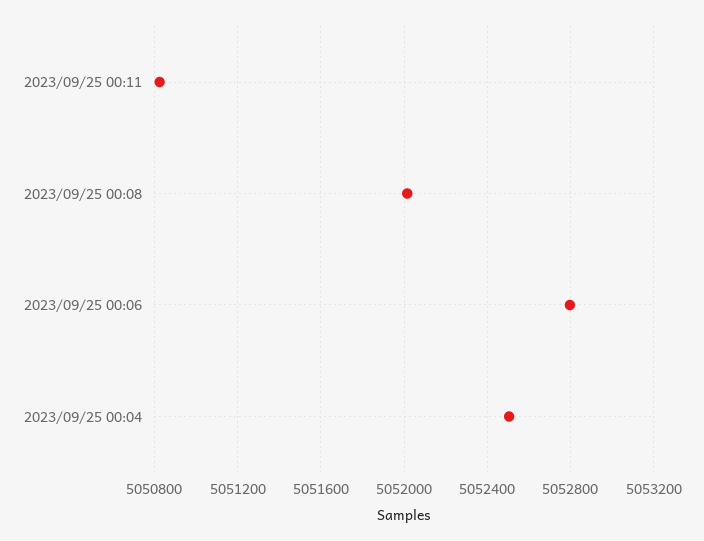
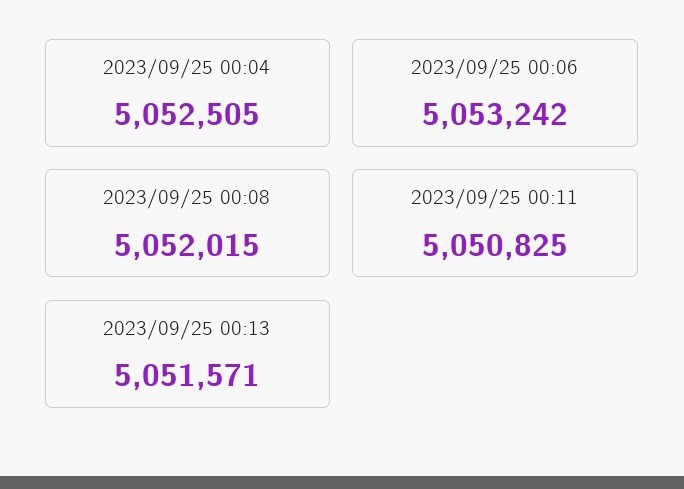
2023/09/25 00:06: 5052800 -> 5053242
2023/09/25 00:13: none -> 5051571

